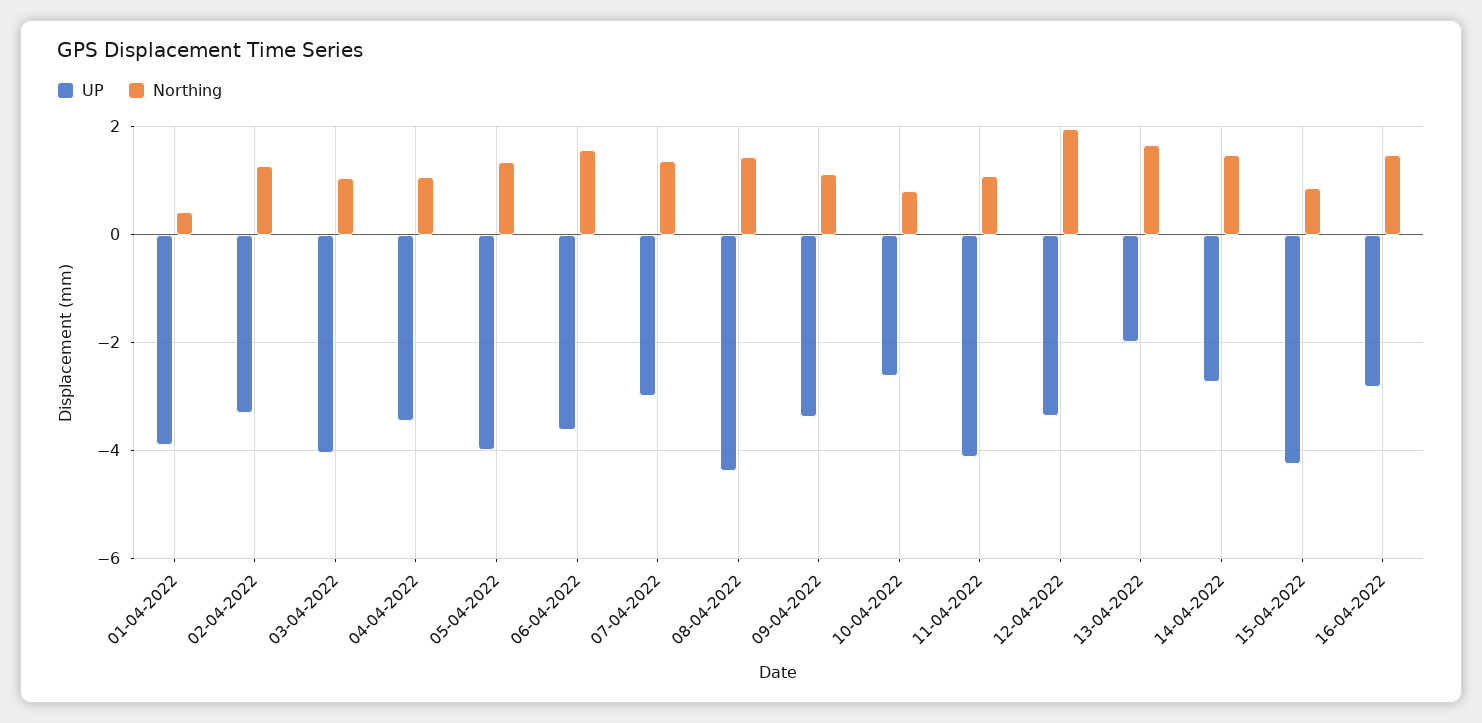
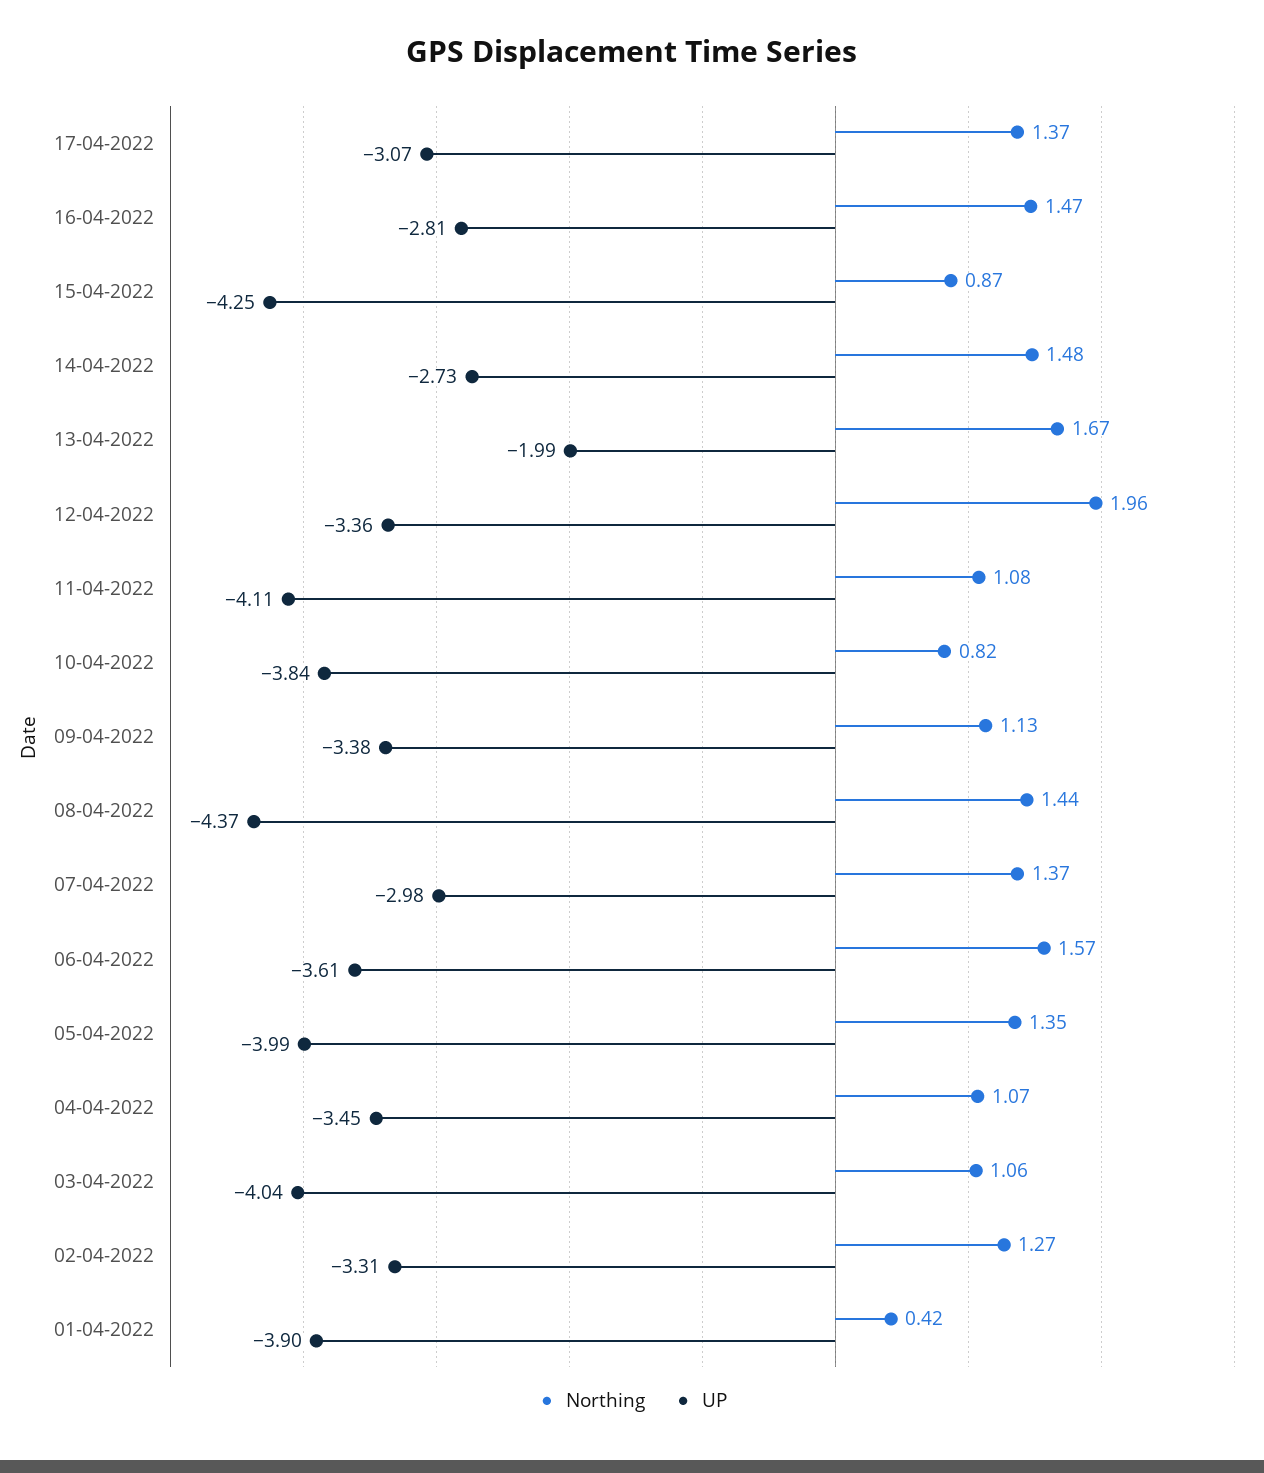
UP, 10-04-2022: -2.6 -> -3.84
Northing, 17-04-2022: none -> 1.37
UP, 17-04-2022: none -> -3.07

